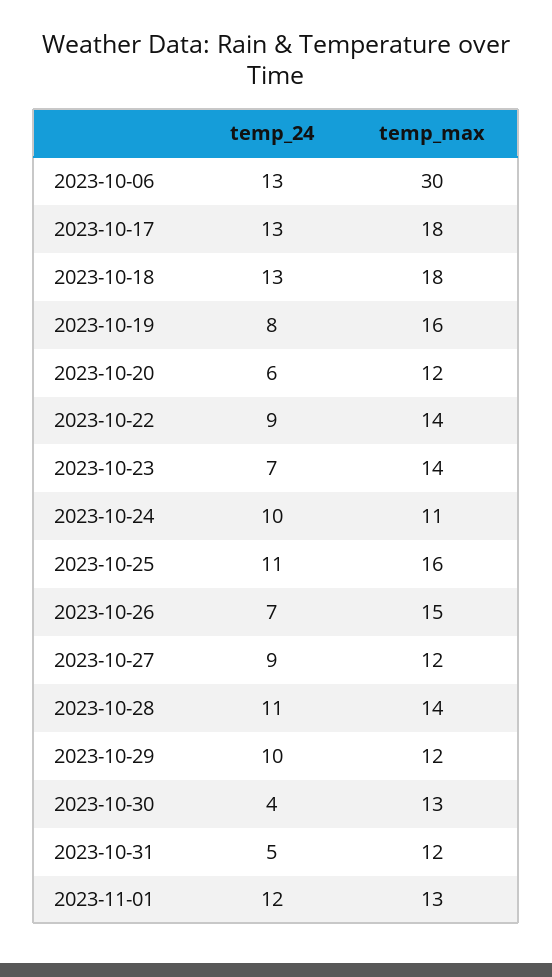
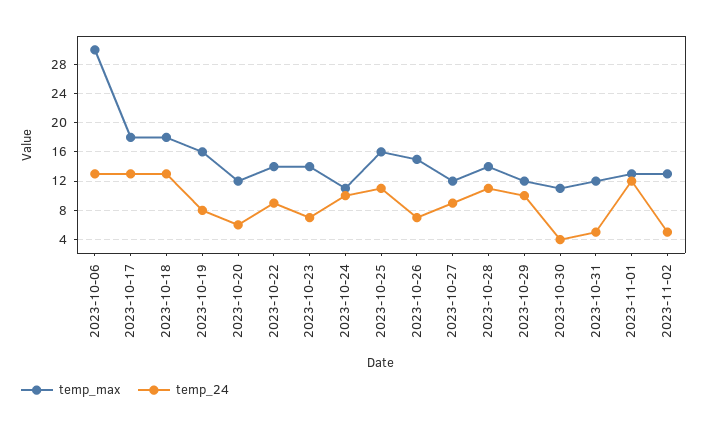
temp_max, 2023-10-30: 13 -> 11
temp_max, 2023-11-02: none -> 13
temp_24, 2023-11-02: none -> 5

